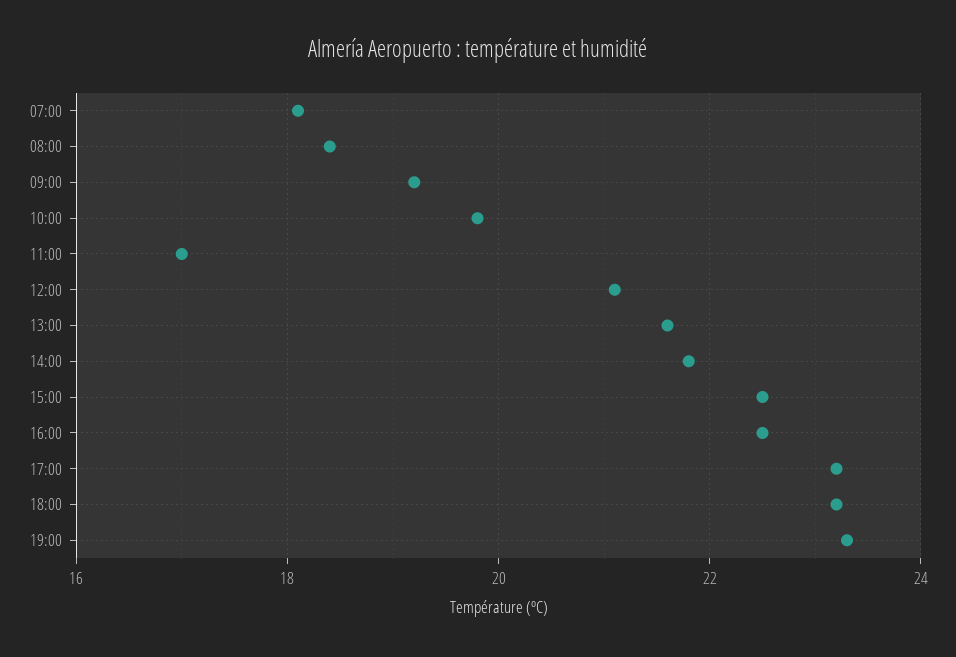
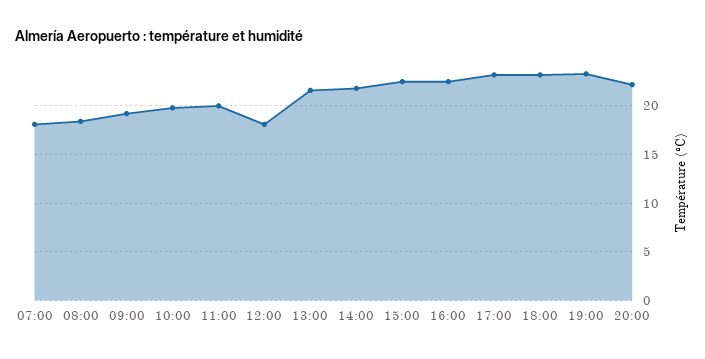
11:00: 17 -> 20
12:00: 21 -> 18
20:00: none -> 22

